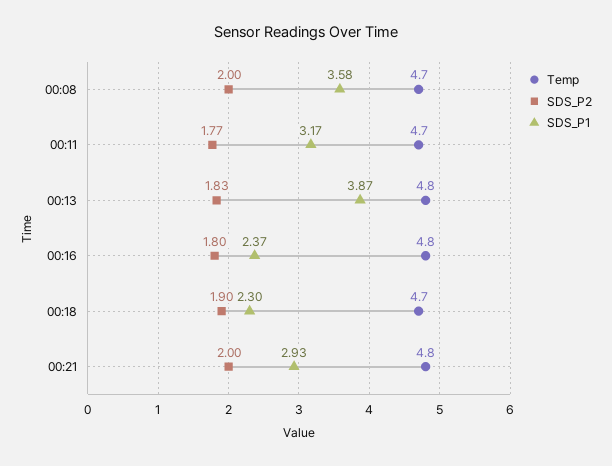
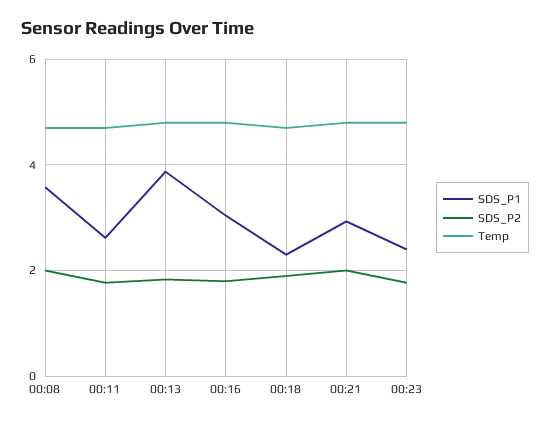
SDS_P1, 00:11: 3.17 -> 2.6
SDS_P1, 00:16: 2.37 -> 3
SDS_P1, 00:23: none -> 2.4
SDS_P2, 00:23: none -> 1.8
Temp, 00:23: none -> 4.8

